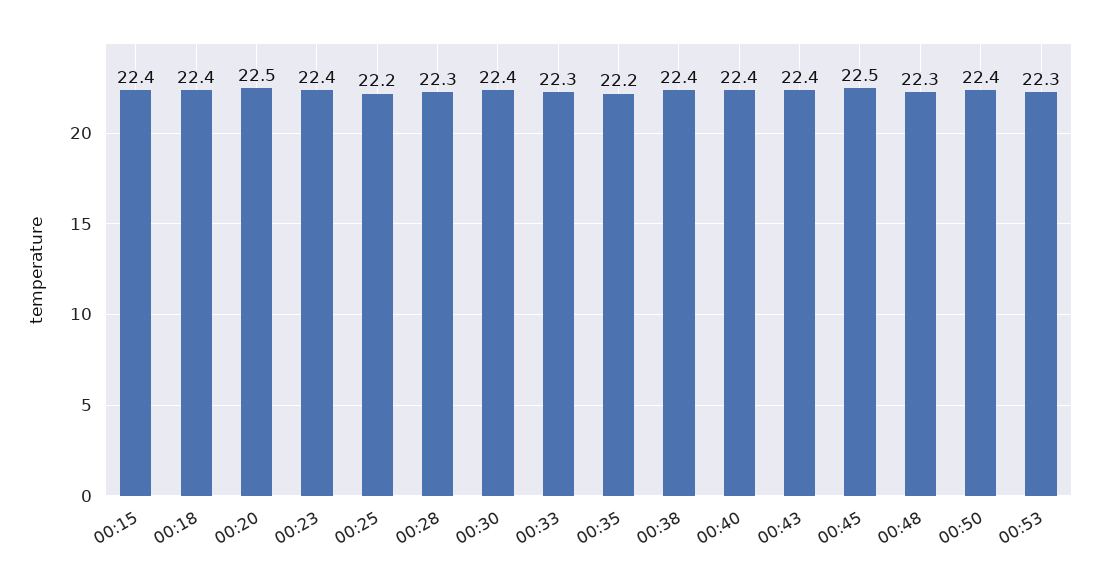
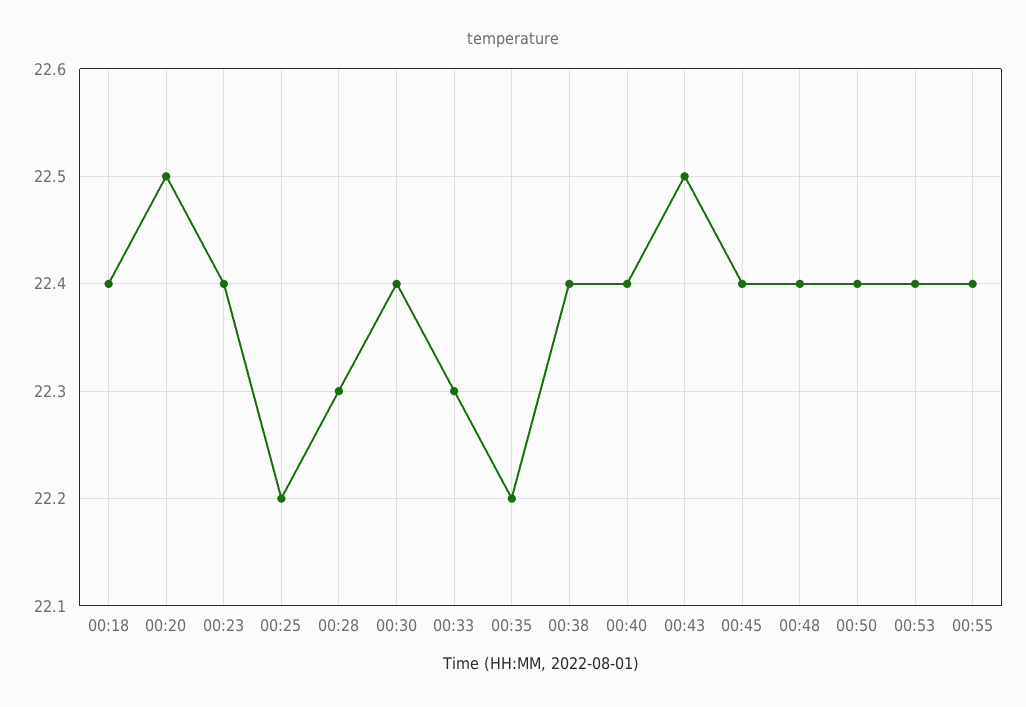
00:15: 22.4 -> none
00:43: 22.4 -> 22.5
00:45: 22.5 -> 22.4
00:48: 22.3 -> 22.4
00:53: 22.3 -> 22.4
00:55: none -> 22.4

